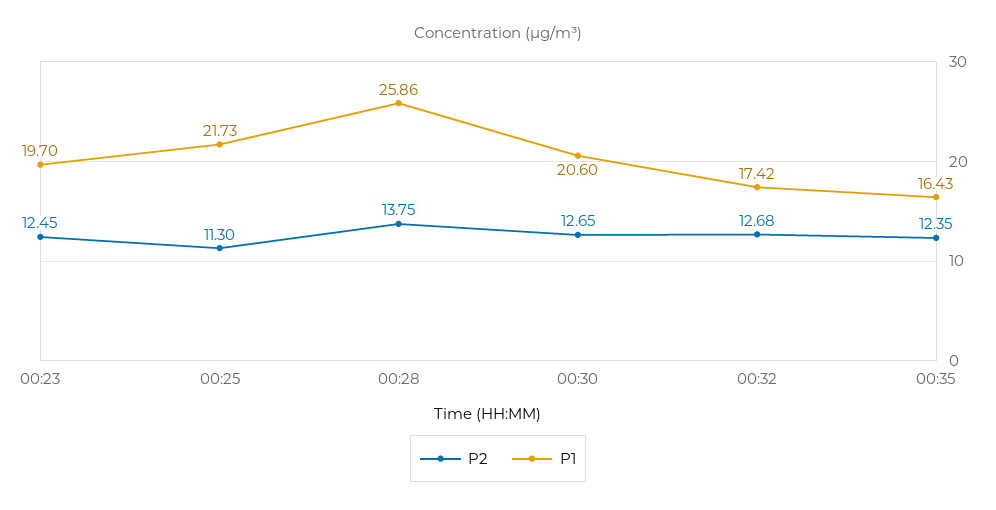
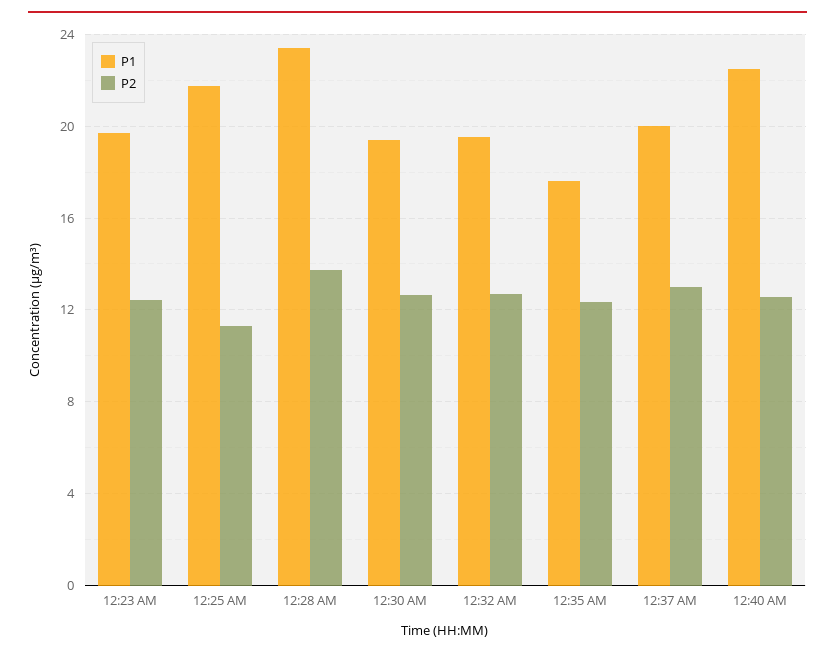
P1, 00:28: 25.86 -> 23.5
P1, 00:30: 20.6 -> 19.5
P1, 00:32: 17.42 -> 19.5
P1, 00:35: 16.43 -> 17.5
P1, 12:37 AM: none -> 20
P2, 12:37 AM: none -> 13
P1, 12:40 AM: none -> 22.5
P2, 12:40 AM: none -> 12.5

